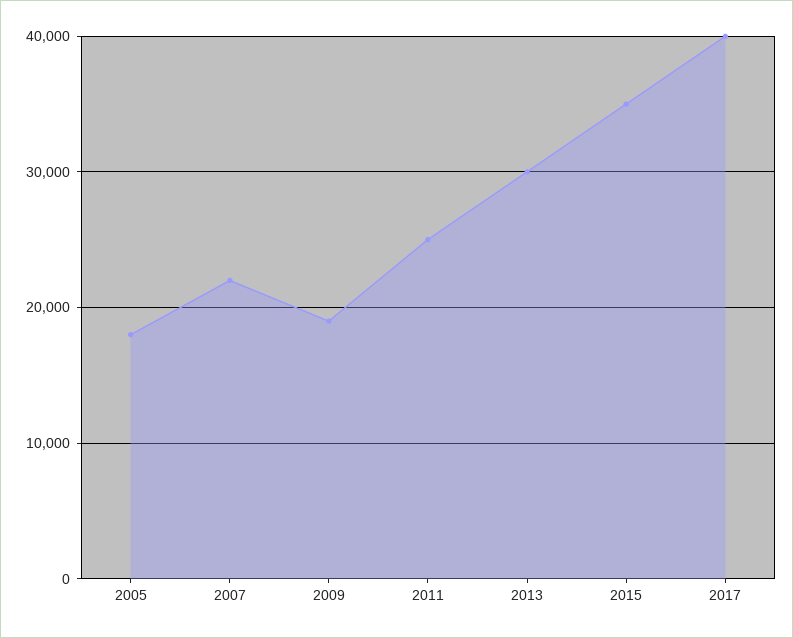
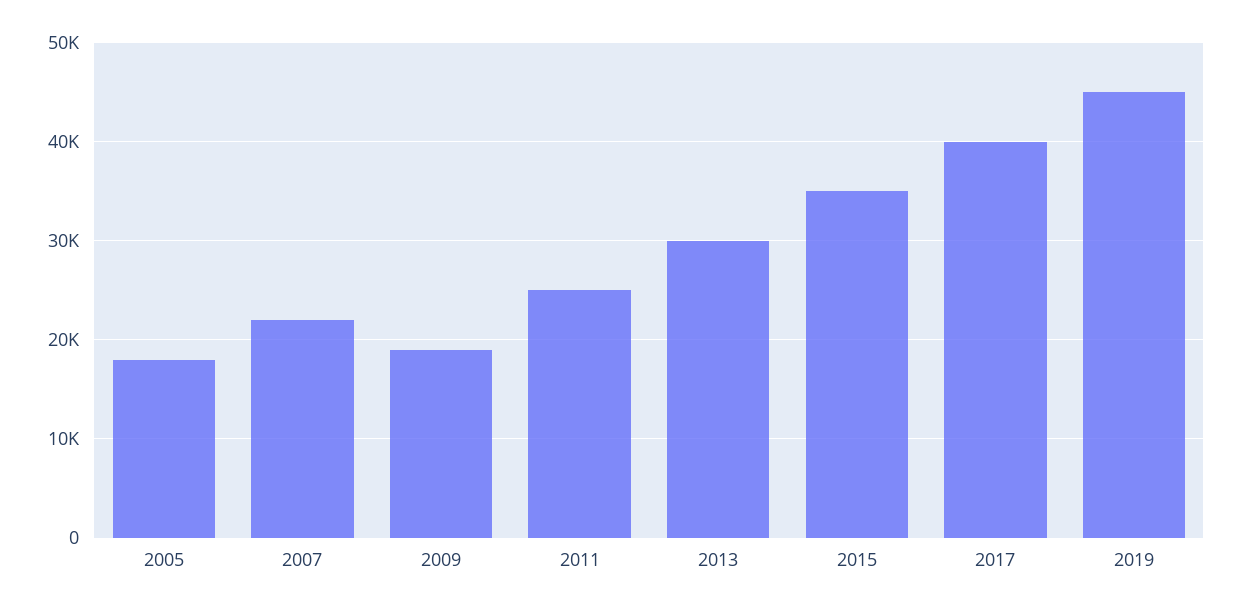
2019: none -> 45000

